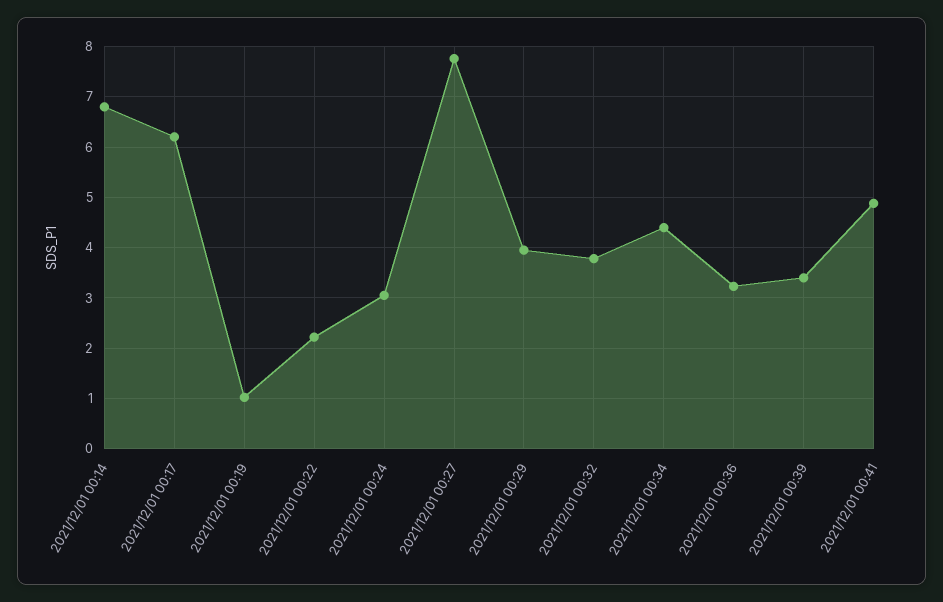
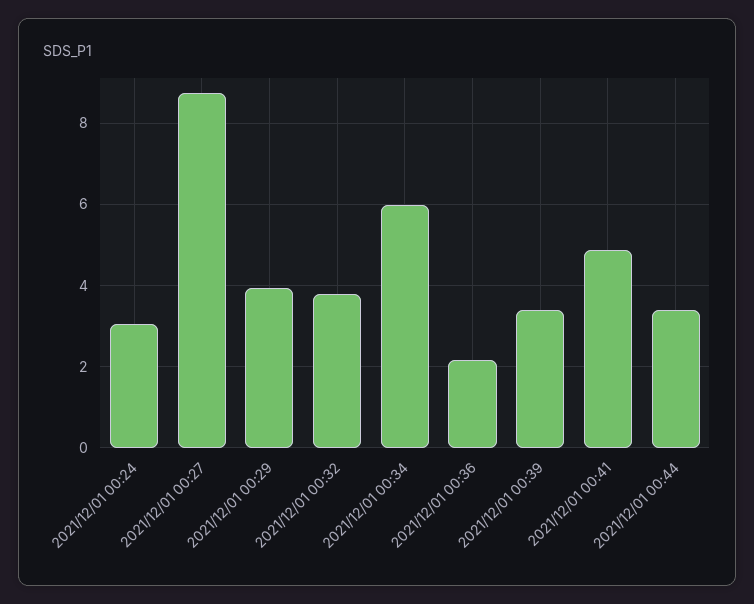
2021/12/01 00:14: 6.8 -> none
2021/12/01 00:17: 6.2 -> none
2021/12/01 00:19: 1 -> none
2021/12/01 00:22: 2.2 -> none
2021/12/01 00:27: 7.8 -> 8.8
2021/12/01 00:34: 4.4 -> 6
2021/12/01 00:36: 3.2 -> 2.2
2021/12/01 00:44: none -> 3.4

